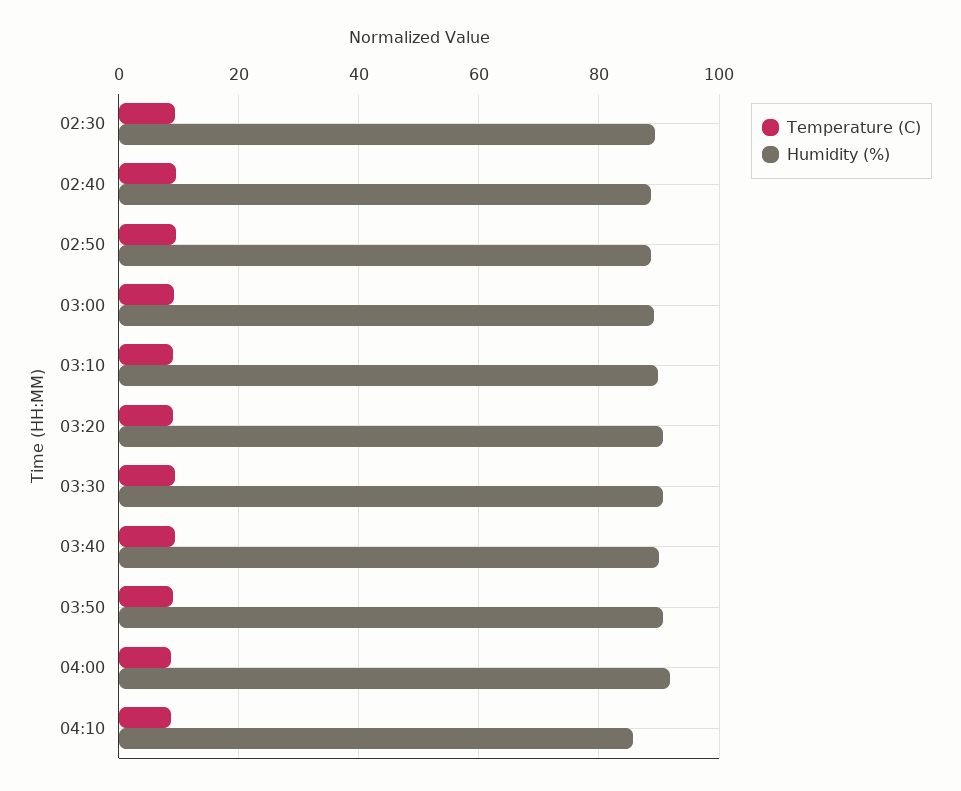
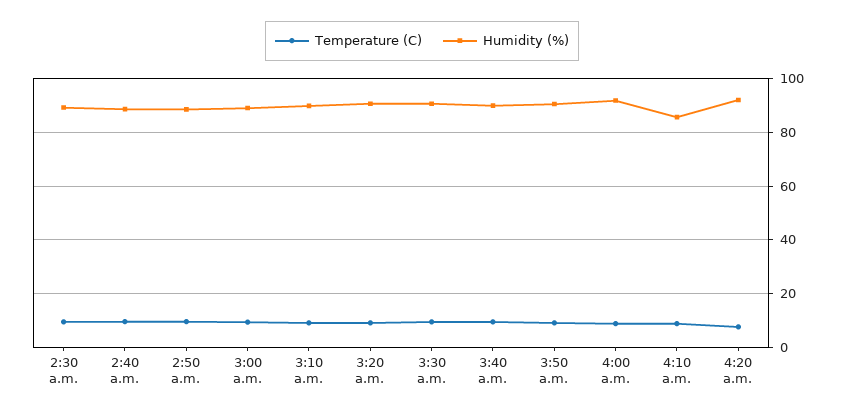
Temperature (C), 4:20 a.m.: none -> 7.5
Humidity (%), 4:20 a.m.: none -> 92.5

